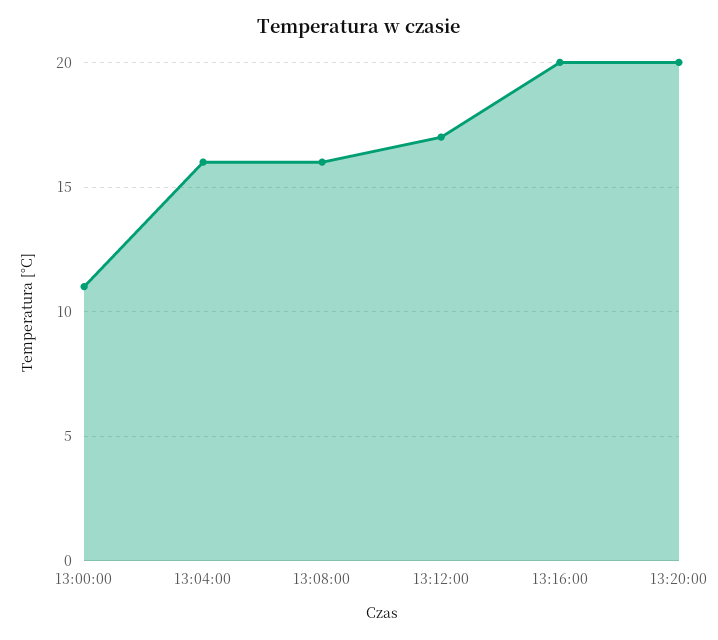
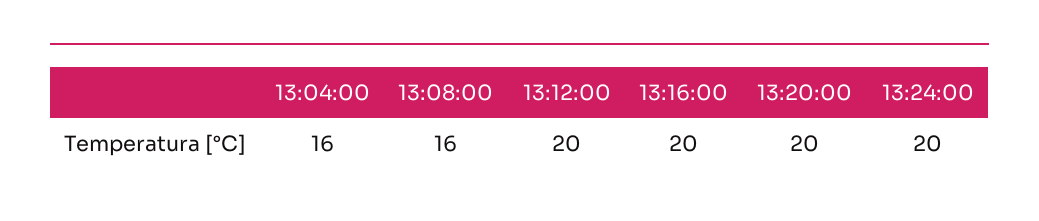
13:00:00: 11 -> none
13:12:00: 17 -> 20
13:24:00: none -> 20

